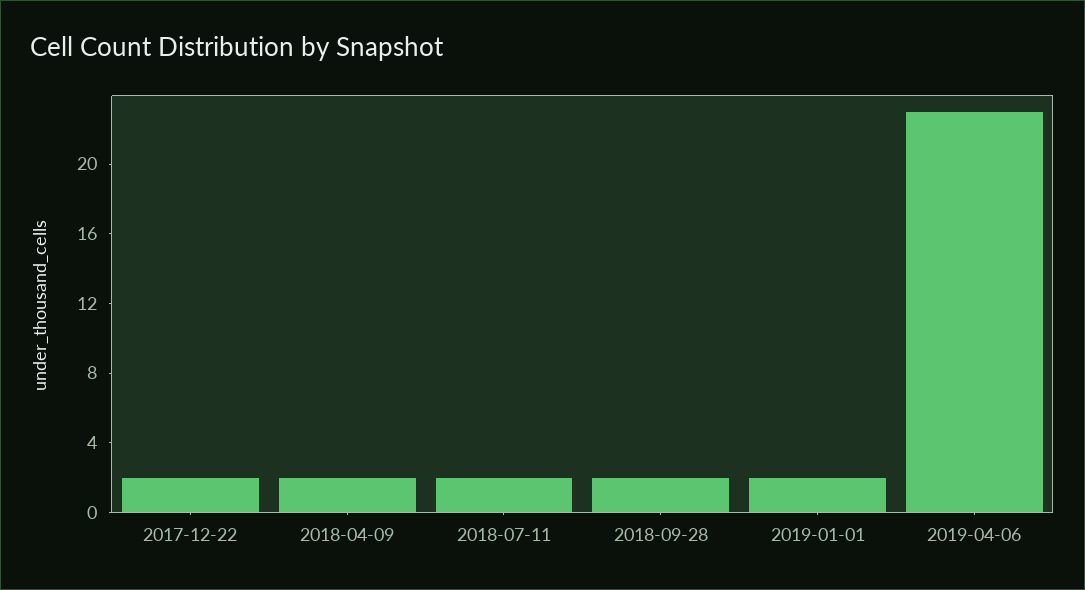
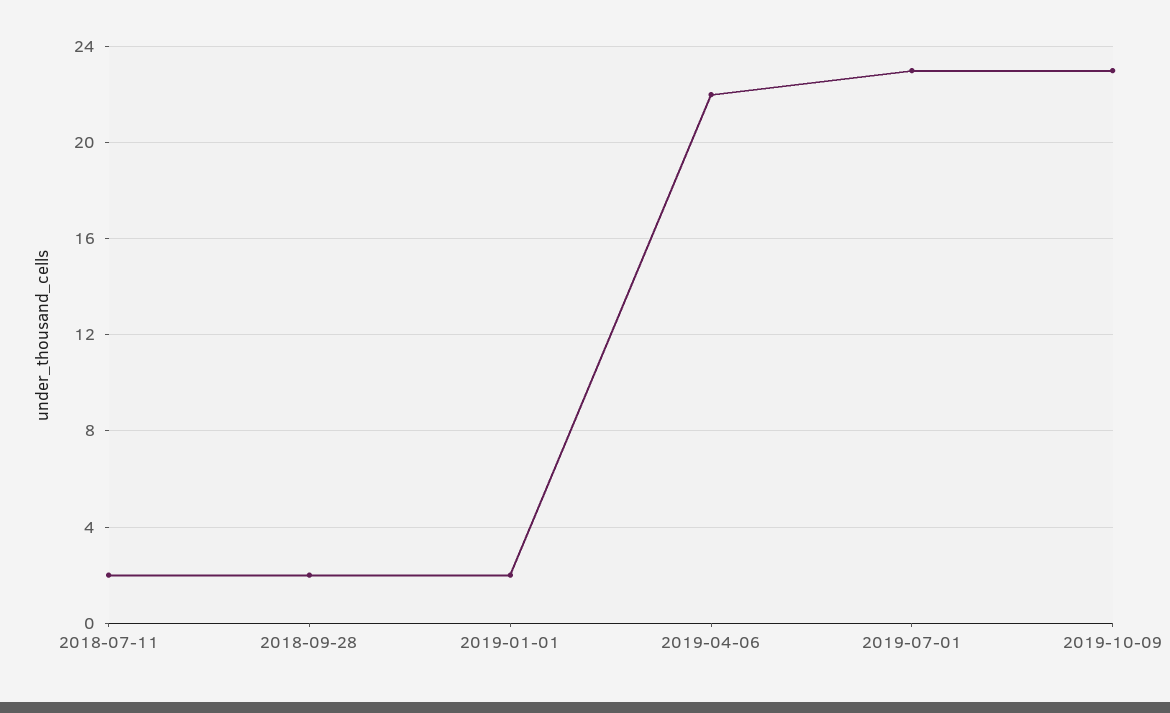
2017-12-22: 2 -> none
2018-04-09: 2 -> none
2019-04-06: 23 -> 22
2019-07-01: none -> 23
2019-10-09: none -> 23

